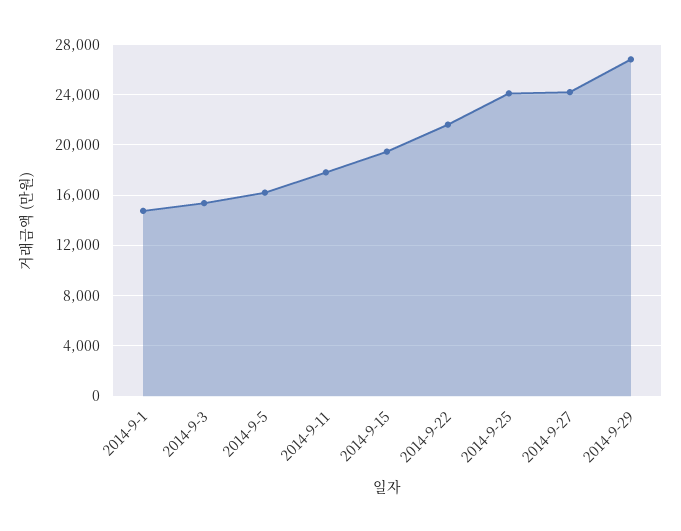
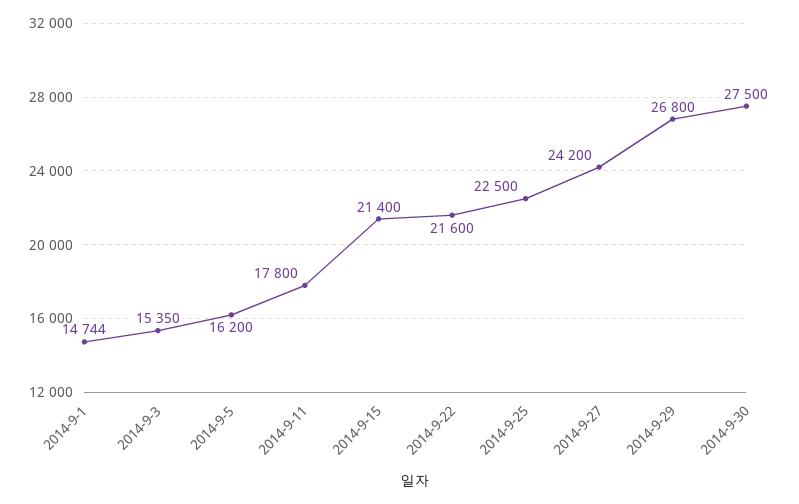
2014-9-15: 19500 -> 21400
2014-9-25: 24000 -> 22500
2014-9-30: none -> 27500

